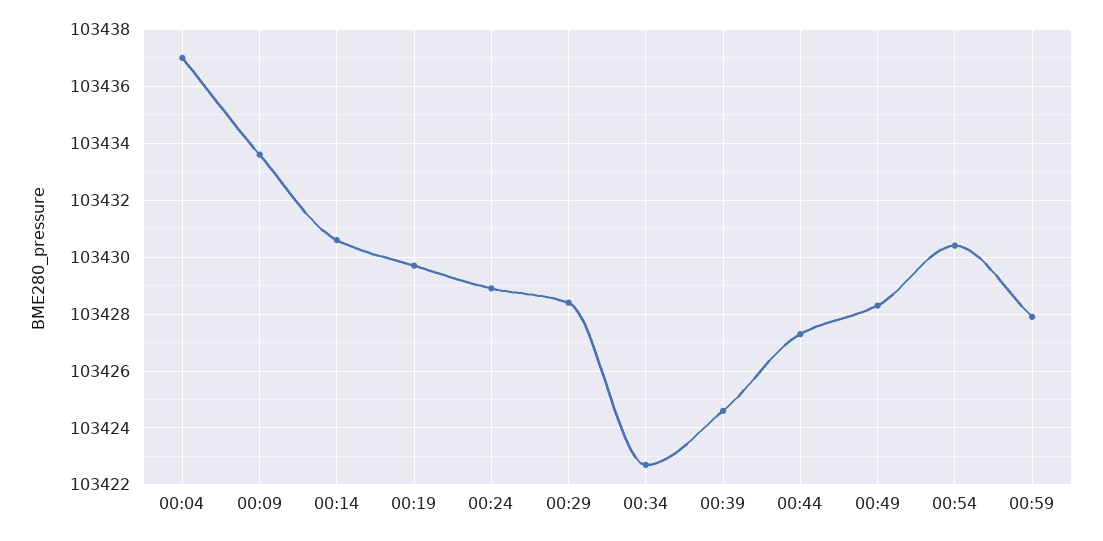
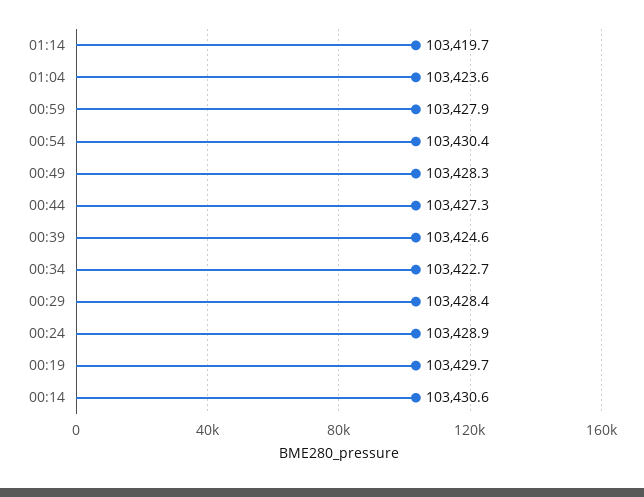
00:04: 103437 -> none
00:09: 103433.5 -> none
01:14: none -> 103419.7
01:04: none -> 103423.6

